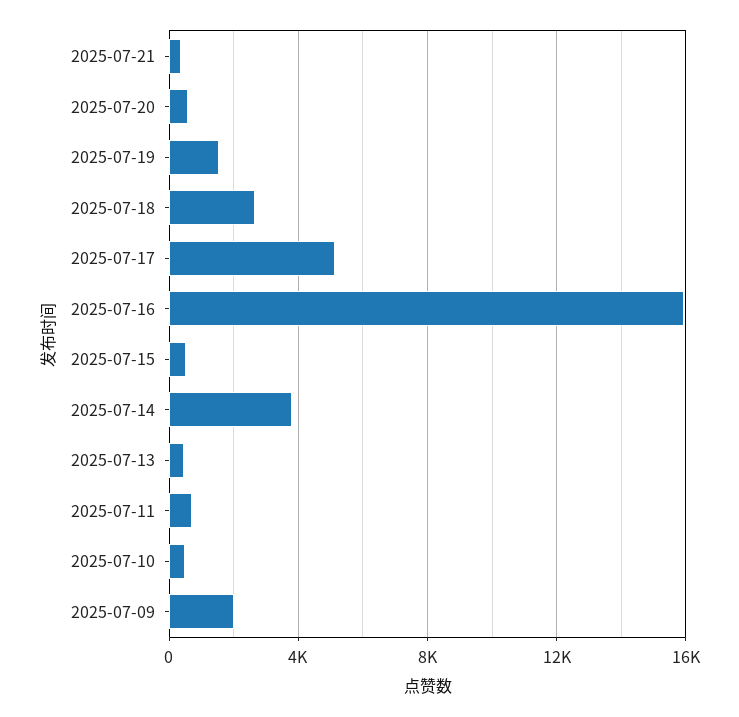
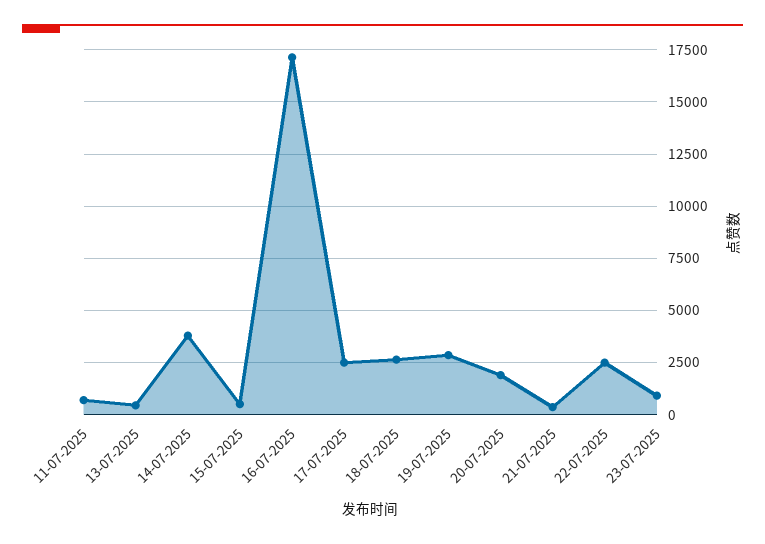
2025-07-20: 500 -> 2000
2025-07-19: 1500 -> 3000
2025-07-17: 5000 -> 2500
2025-07-16: 16000 -> 17000
2025-07-10: 500 -> none
2025-07-09: 2000 -> none
22-07-2025: none -> 2500
23-07-2025: none -> 1000

